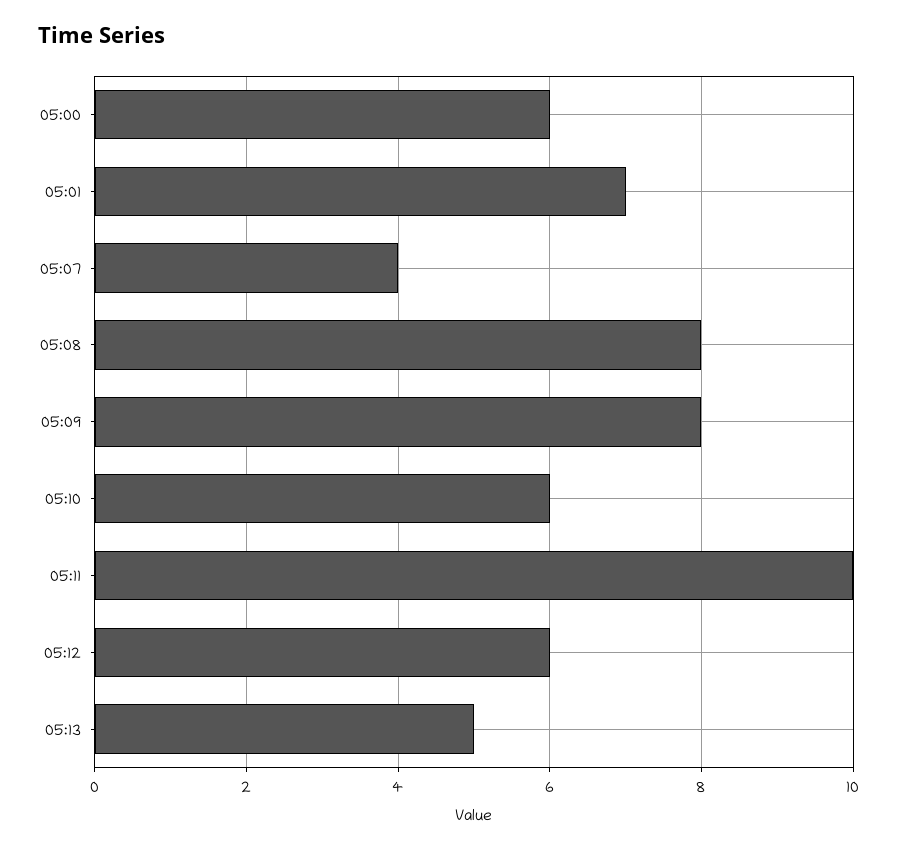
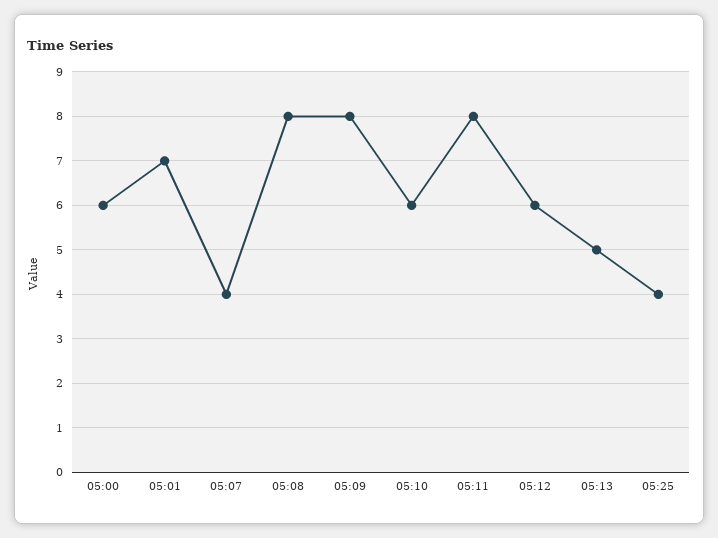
05:11: 10 -> 8
05:25: none -> 4

